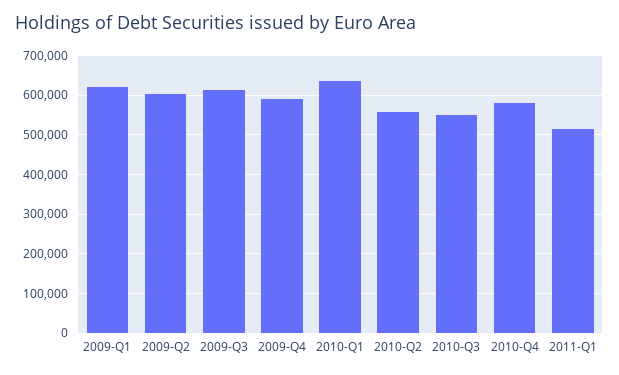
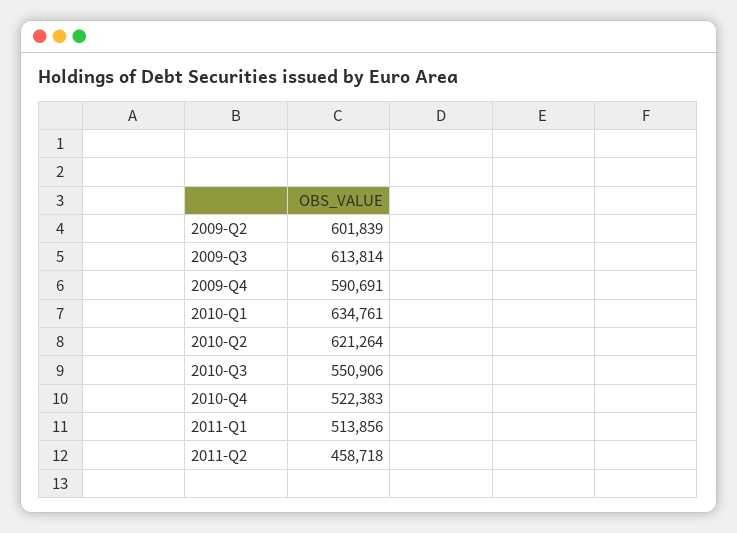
2009-Q1: 620000 -> none
2010-Q2: 560000 -> 621264
2010-Q4: 580000 -> 522383
2011-Q2: none -> 458718

